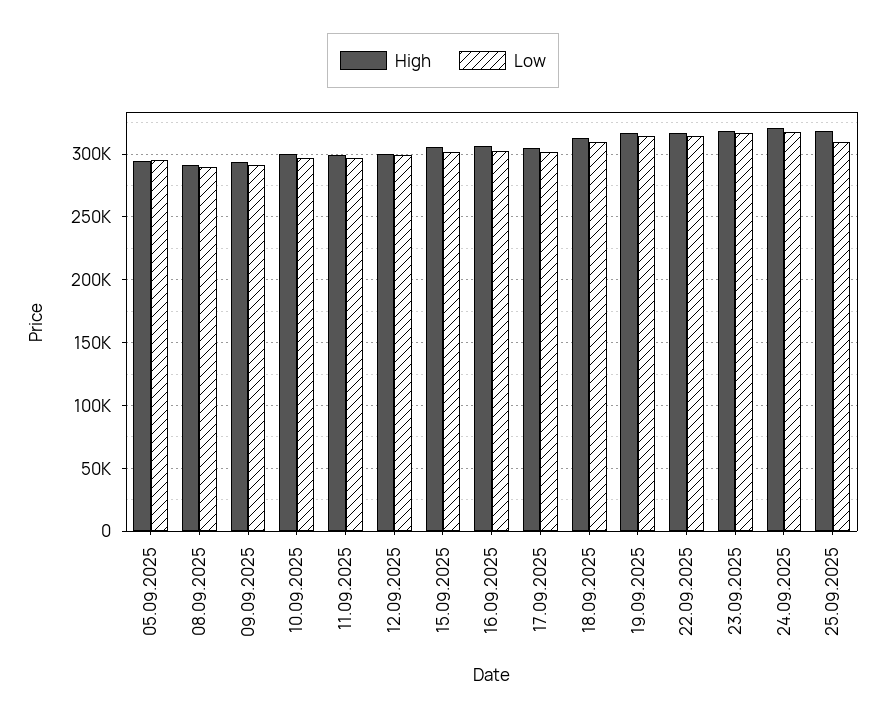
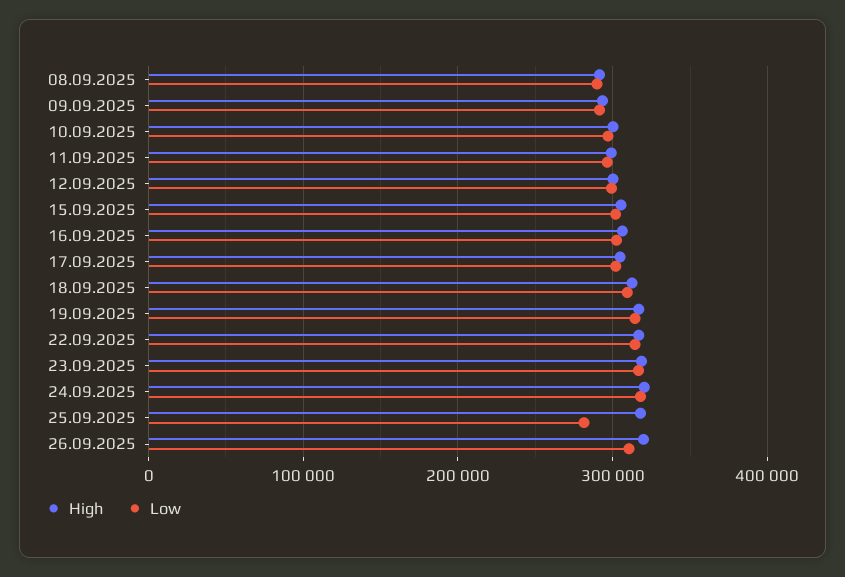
High, 05.09.2025: 295000 -> none
Low, 05.09.2025: 295000 -> none
Low, 25.09.2025: 310000 -> 280000
High, 26.09.2025: none -> 320000
Low, 26.09.2025: none -> 310000

